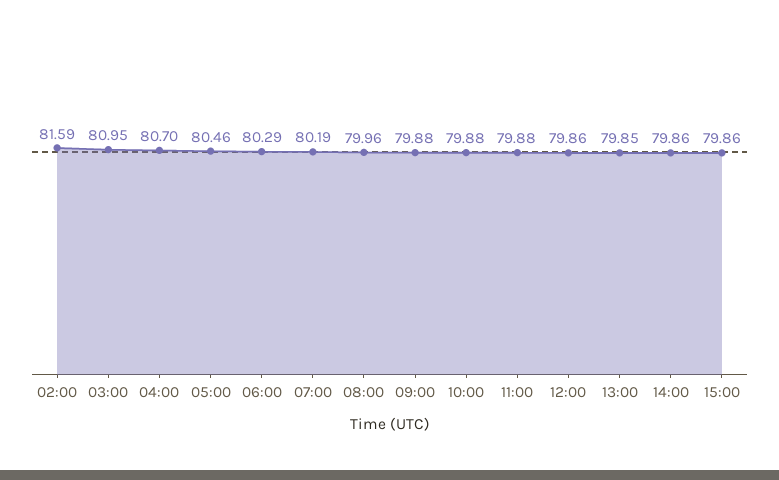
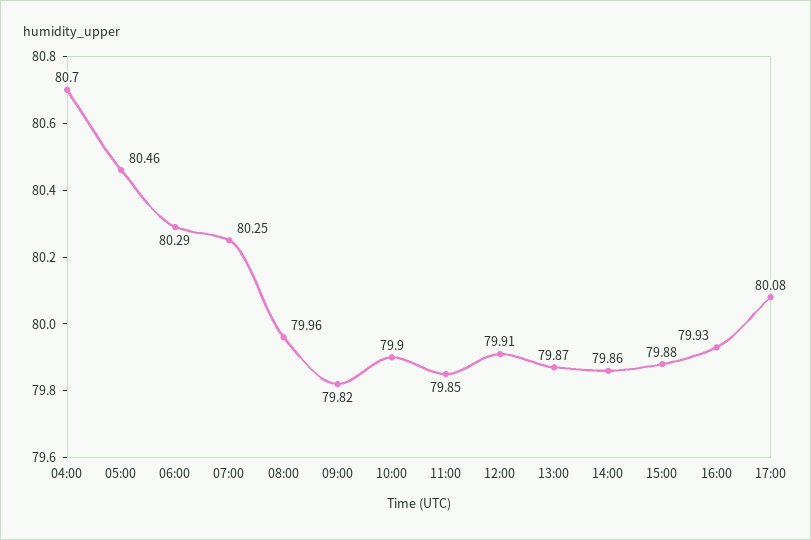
02:00: 81.59 -> none
03:00: 80.95 -> none
07:00: 80.19 -> 80.25
09:00: 79.88 -> 79.82
10:00: 79.88 -> 79.9
11:00: 79.88 -> 79.85
12:00: 79.86 -> 79.91
13:00: 79.85 -> 79.87
15:00: 79.86 -> 79.88
16:00: none -> 79.93
17:00: none -> 80.08

